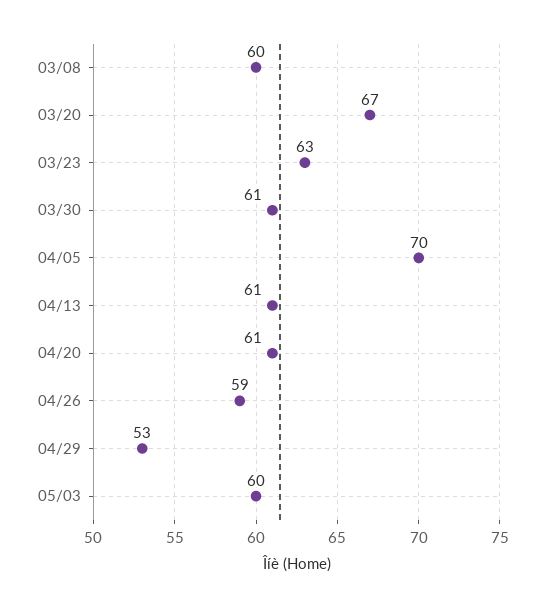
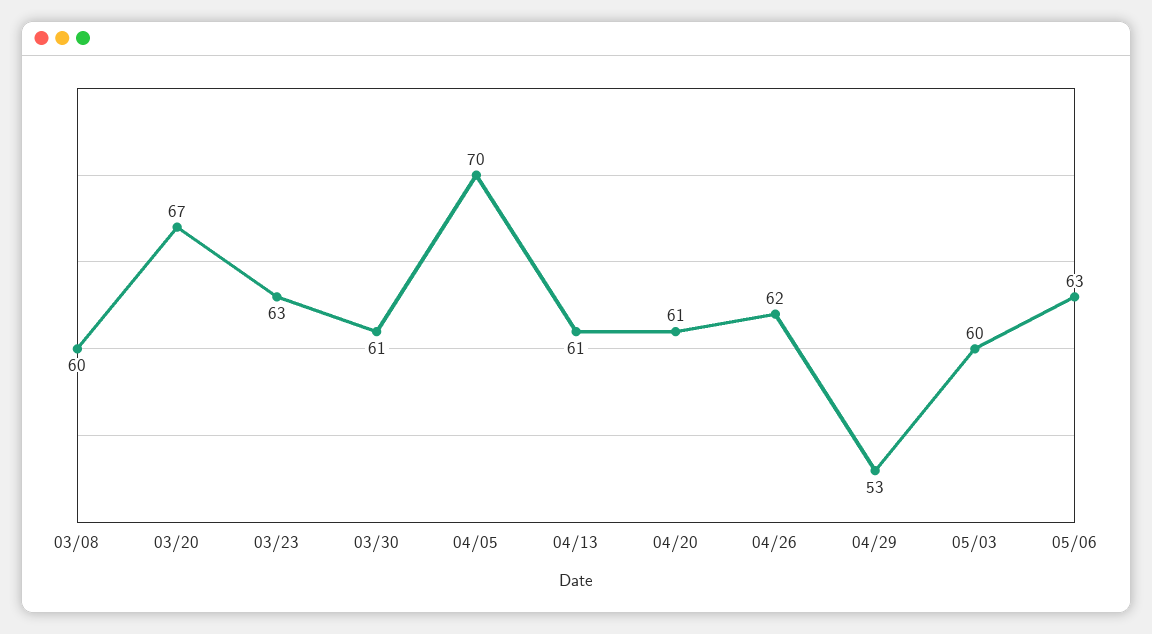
04/26: 59 -> 62
05/06: none -> 63

